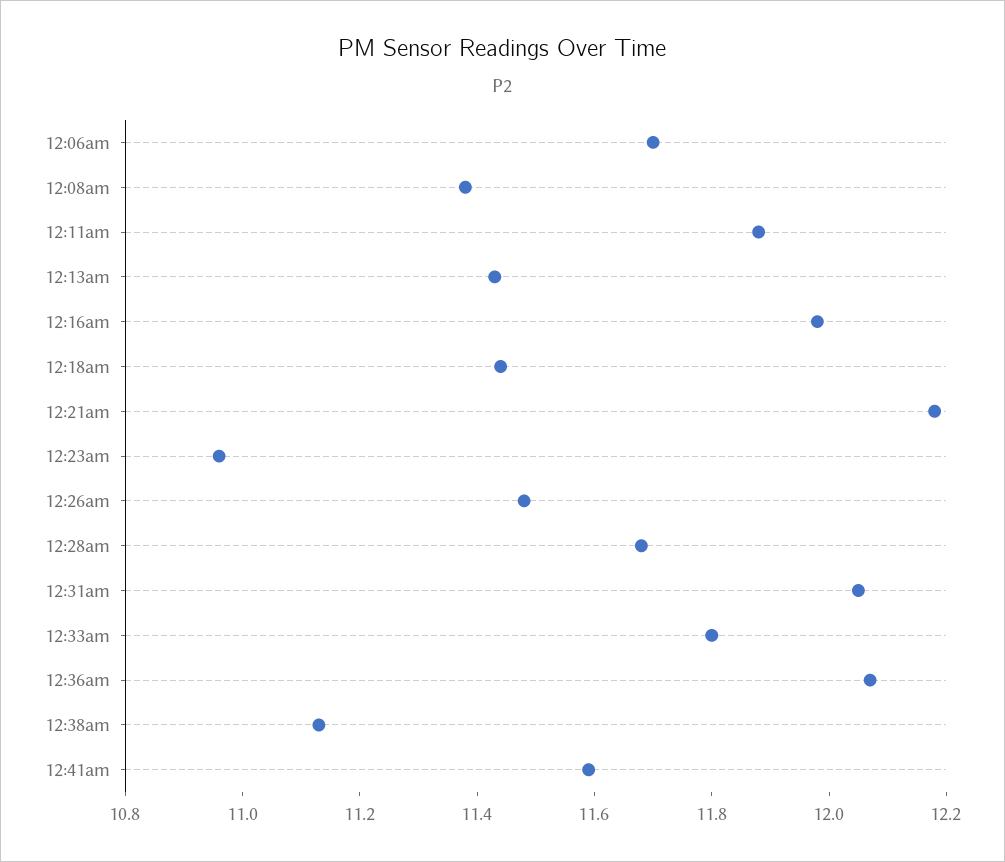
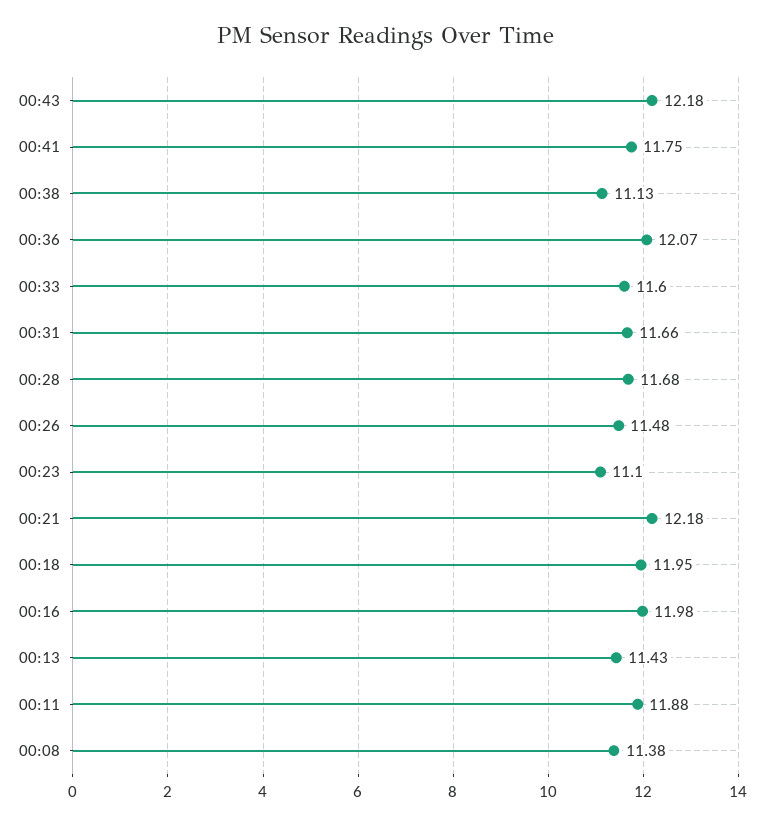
12:06am: 11.7 -> none
12:18am: 11.45 -> 11.95
12:23am: 10.95 -> 11.1
12:31am: 12.05 -> 11.66
12:33am: 11.8 -> 11.6
12:41am: 11.6 -> 11.75
00:43: none -> 12.18

